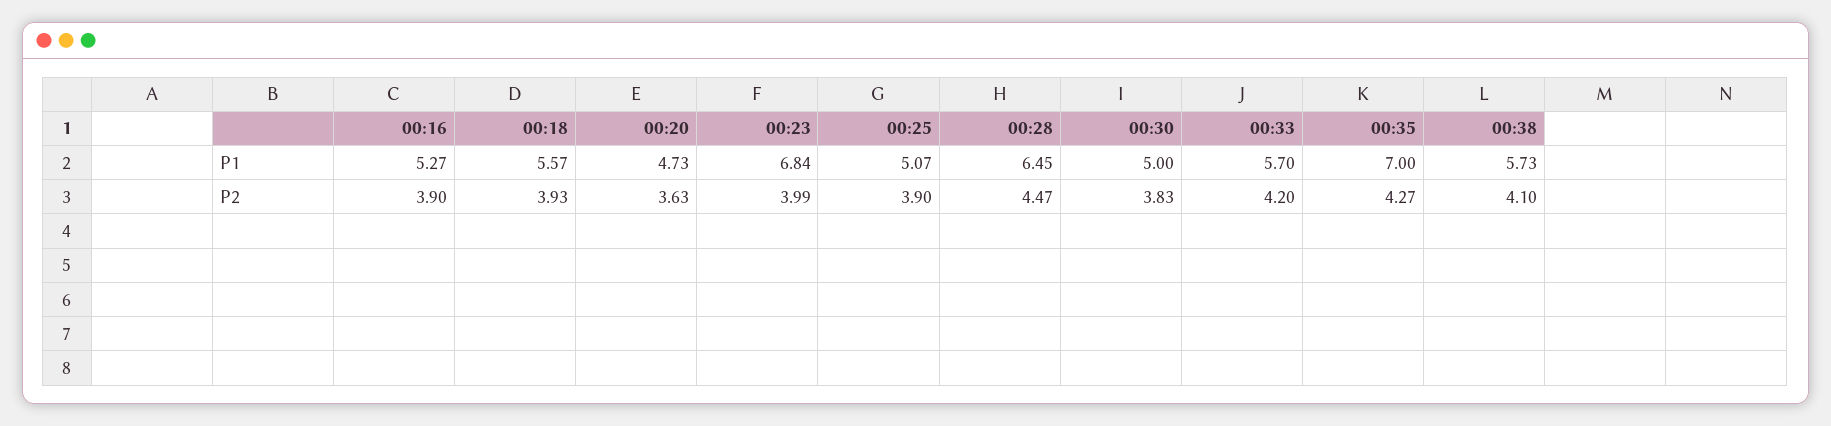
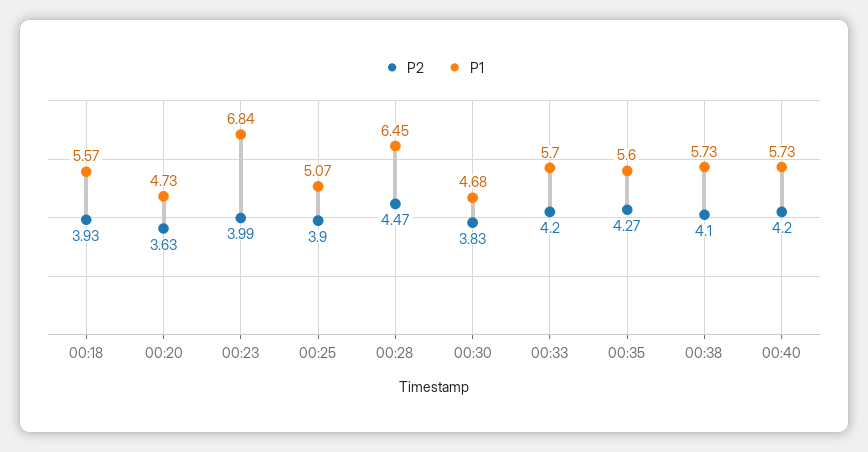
P1, 00:16: 5.27 -> none
P1, 00:30: 5 -> 4.68
P1, 00:35: 7 -> 5.6
P2, 00:16: 3.9 -> none
P2, 00:40: none -> 4.2
P1, 00:40: none -> 5.73

